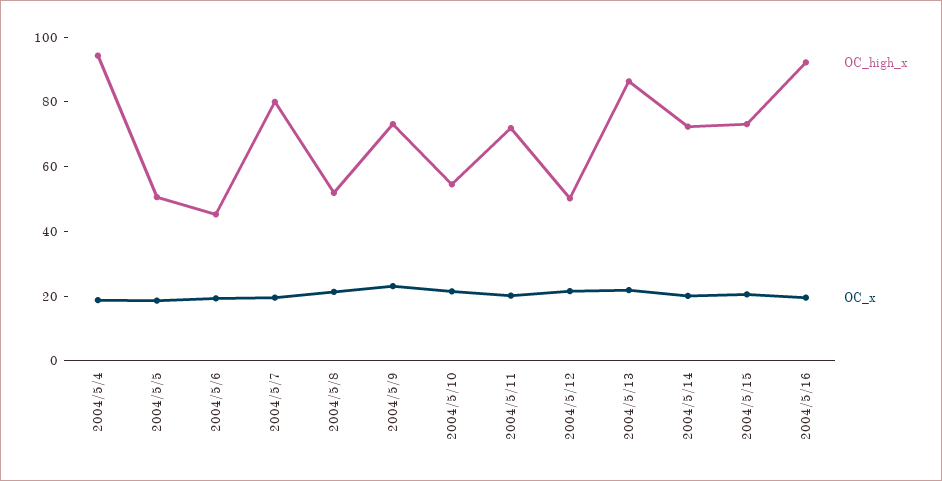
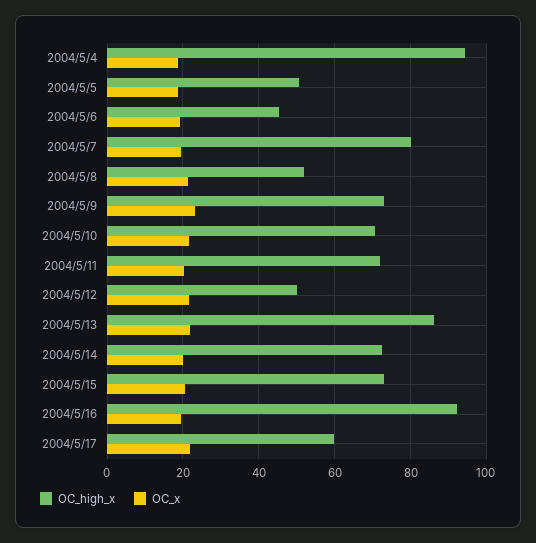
OC_high_x, 2004/5/10: 55 -> 70
OC_high_x, 2004/5/17: none -> 60
OC_x, 2004/5/17: none -> 22

